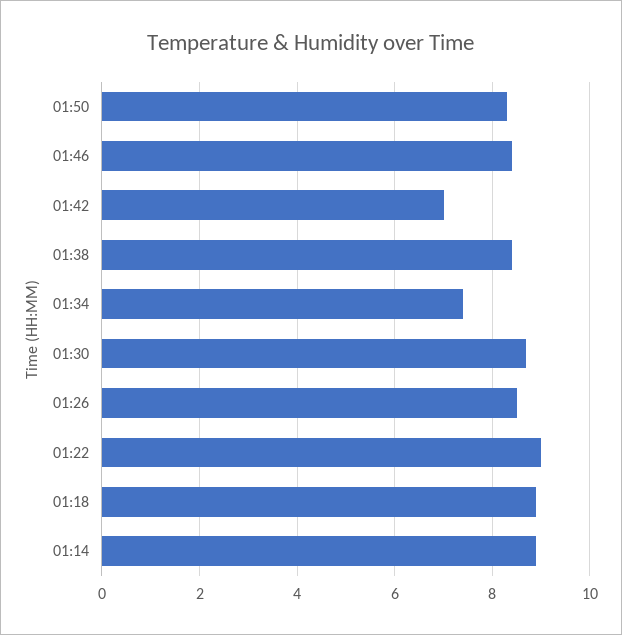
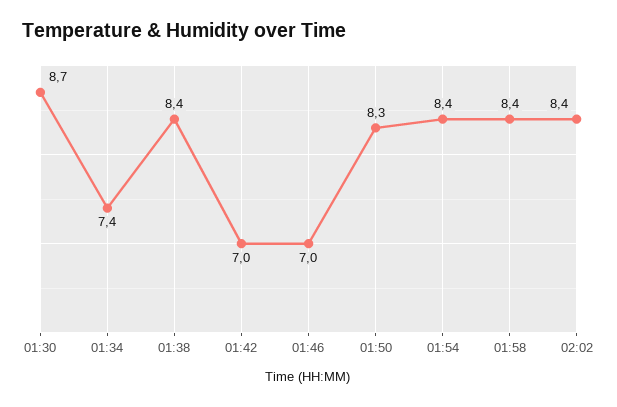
01:46: 8.5 -> 7
01:26: 8.5 -> none
01:22: 9 -> none
01:18: 9 -> none
01:14: 9 -> none
01:54: none -> 8.4
01:58: none -> 8.4
02:02: none -> 8.4

